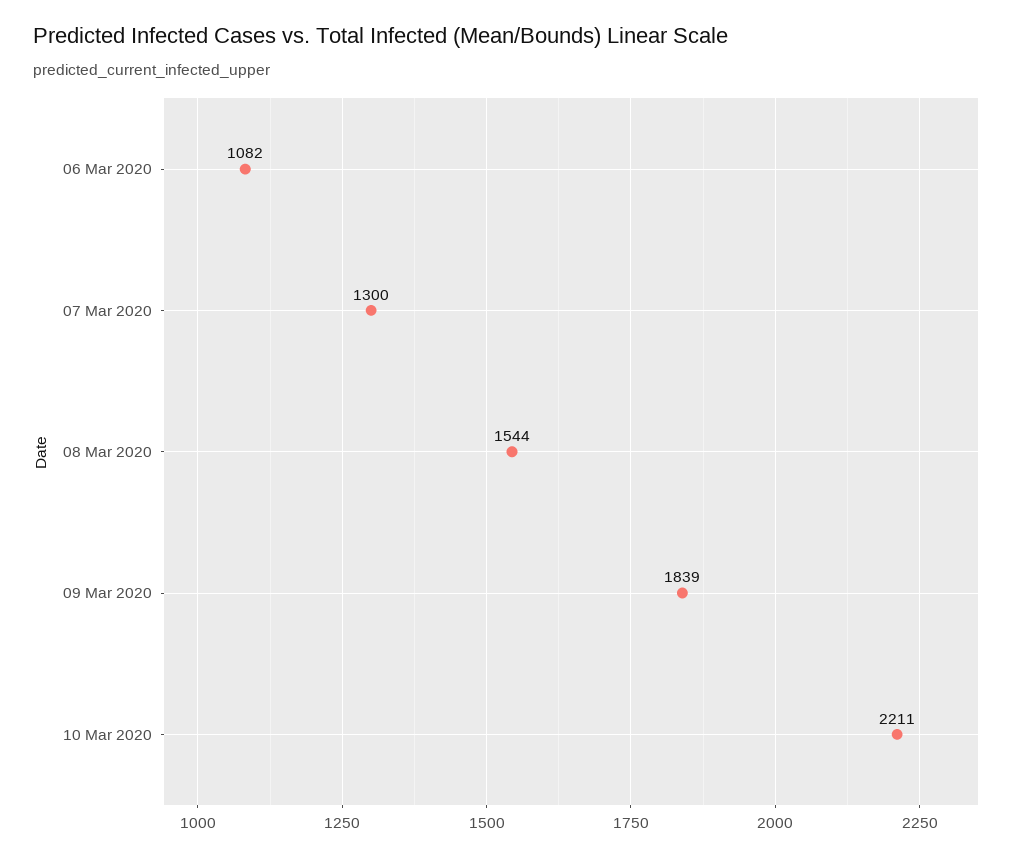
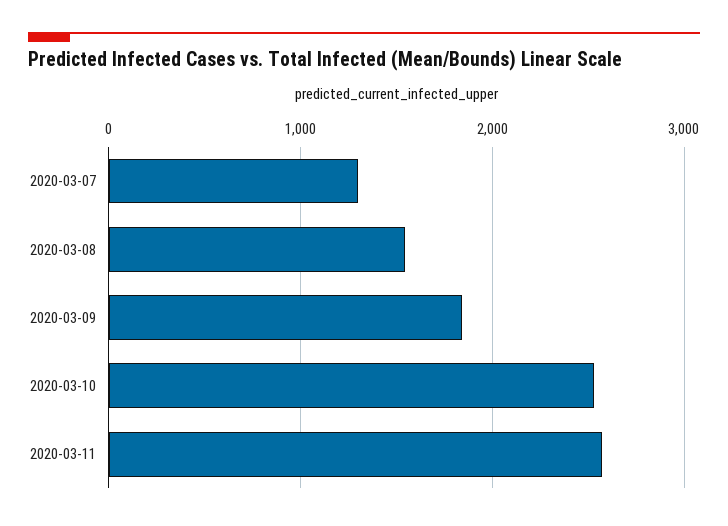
06 Mar 2020: 1082 -> none
10 Mar 2020: 2211 -> 2500
2020-03-11: none -> 2600

